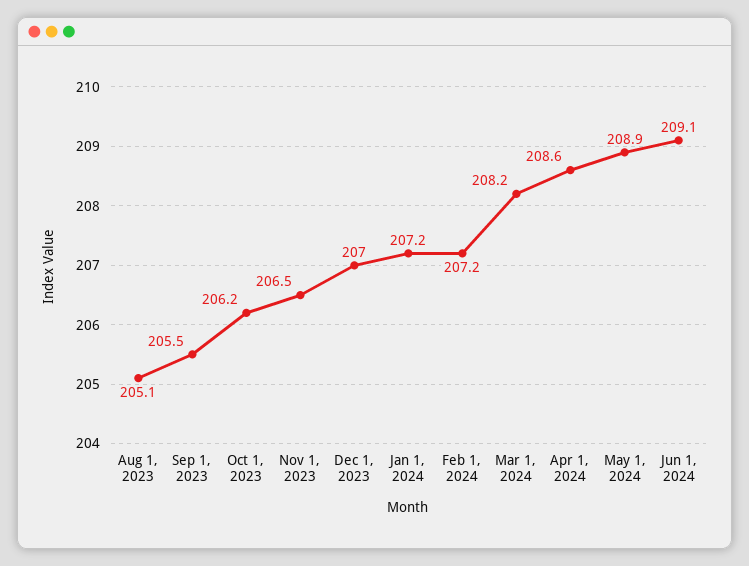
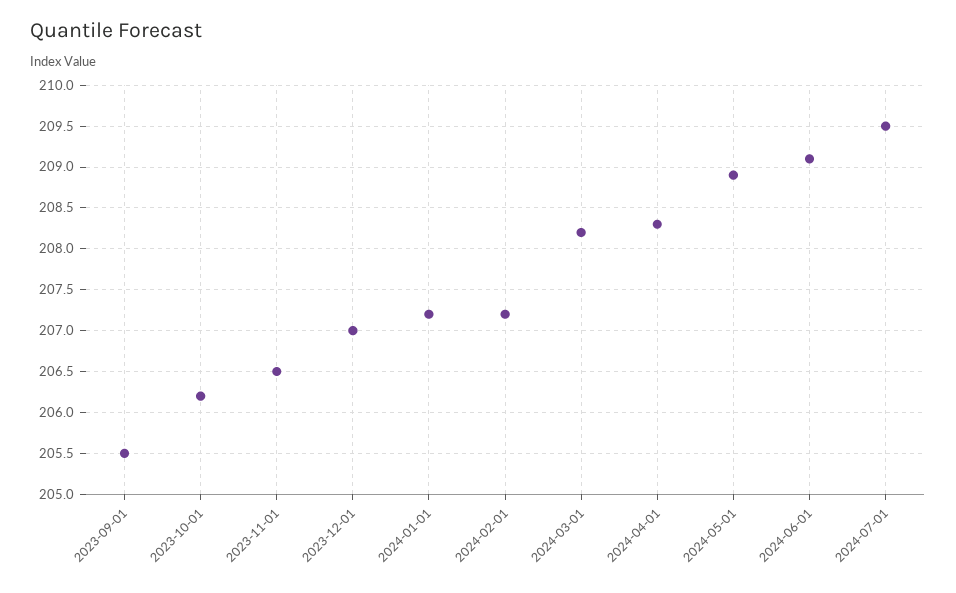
Aug 1, 2023: 205.1 -> none
Apr 1, 2024: 208.6 -> 208.3
2024-07-01: none -> 209.5

